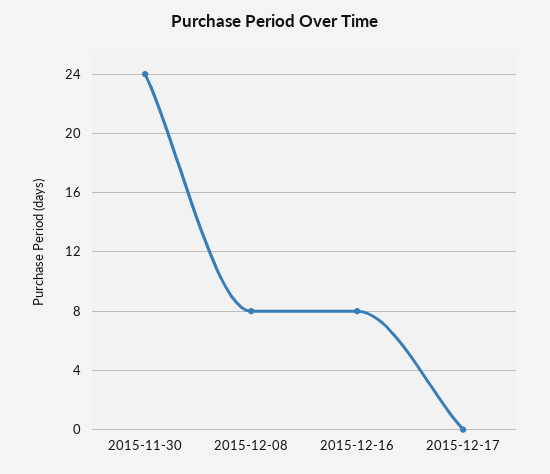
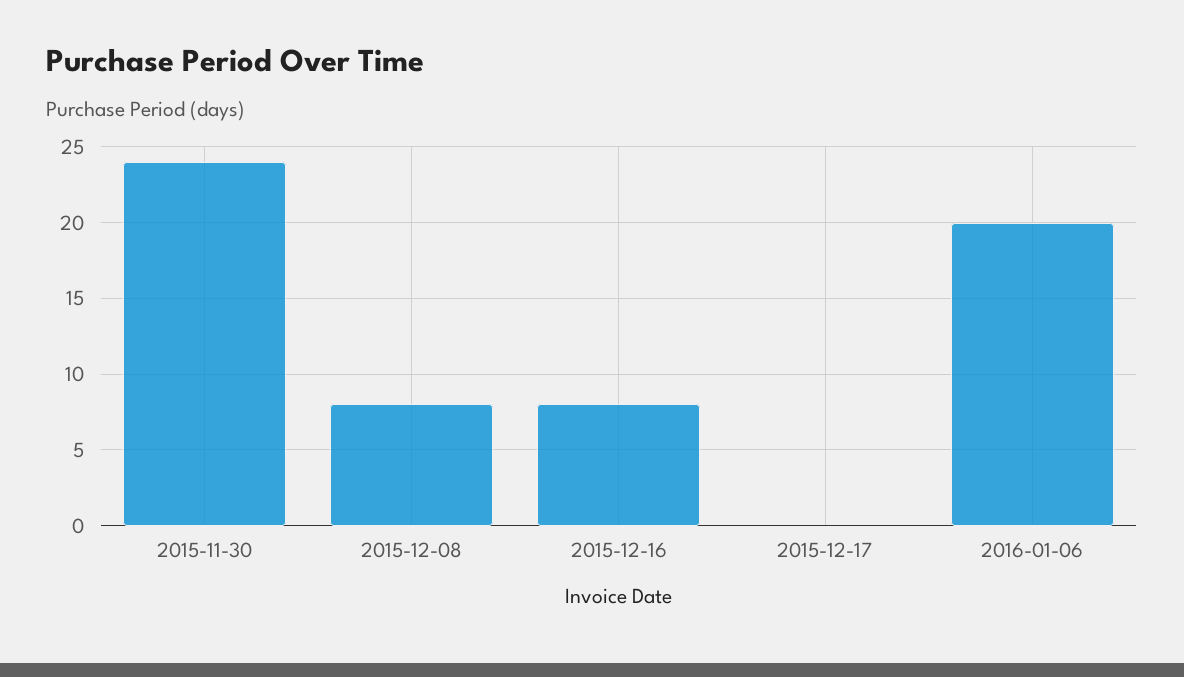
2016-01-06: none -> 20

